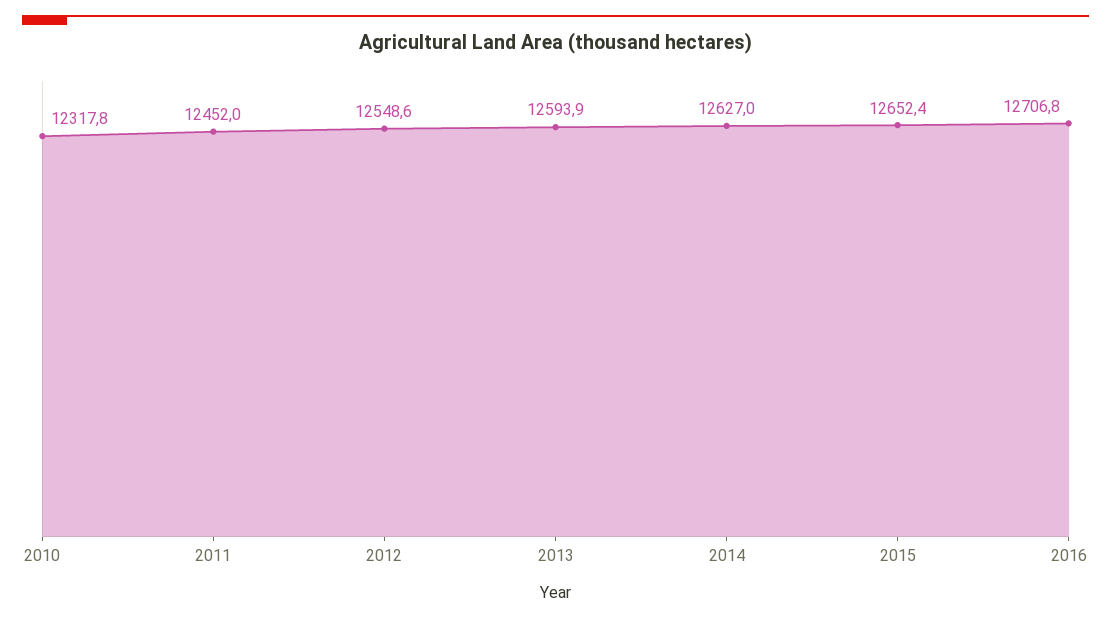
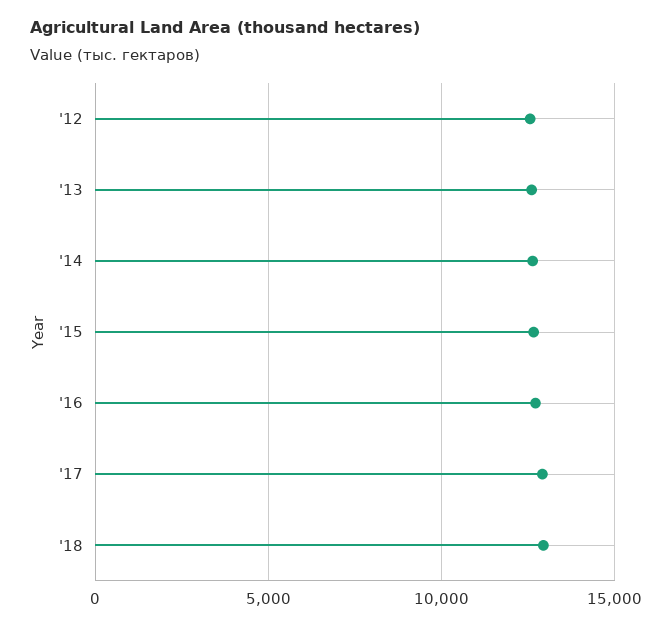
2010: 12317.8 -> none
2011: 12452 -> none
'17: none -> 13000
'18: none -> 13000

